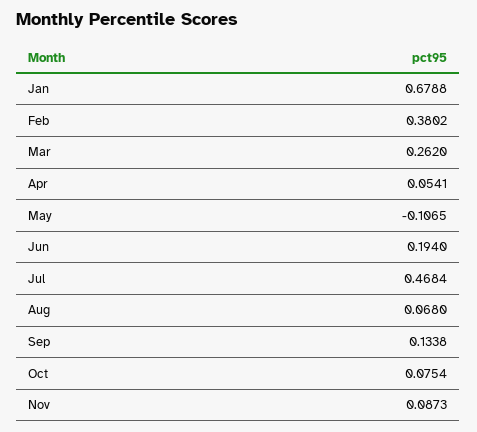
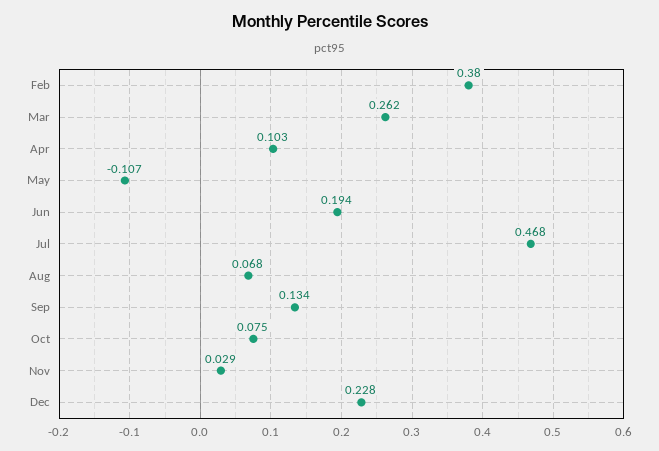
Jan: 0.6788 -> none
Apr: 0.0541 -> 0.103
Nov: 0.0873 -> 0.029
Dec: none -> 0.228

